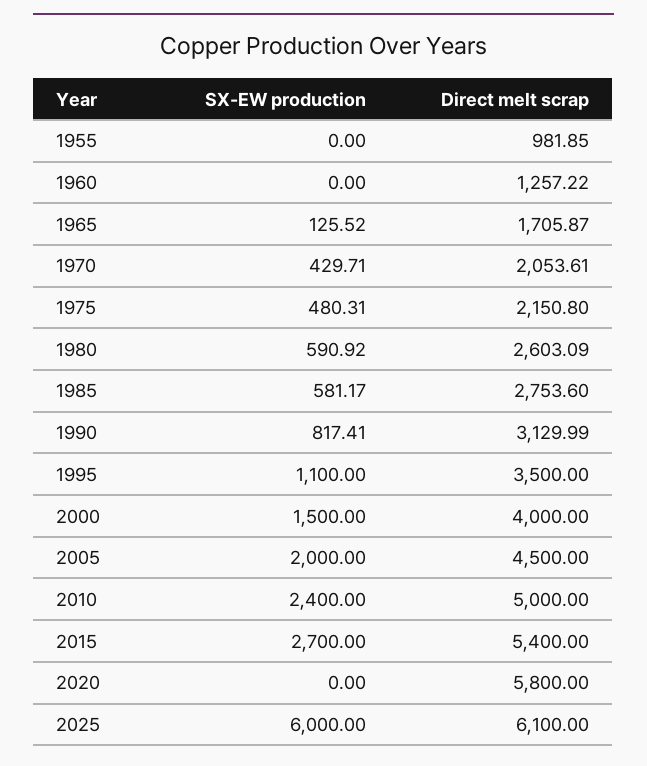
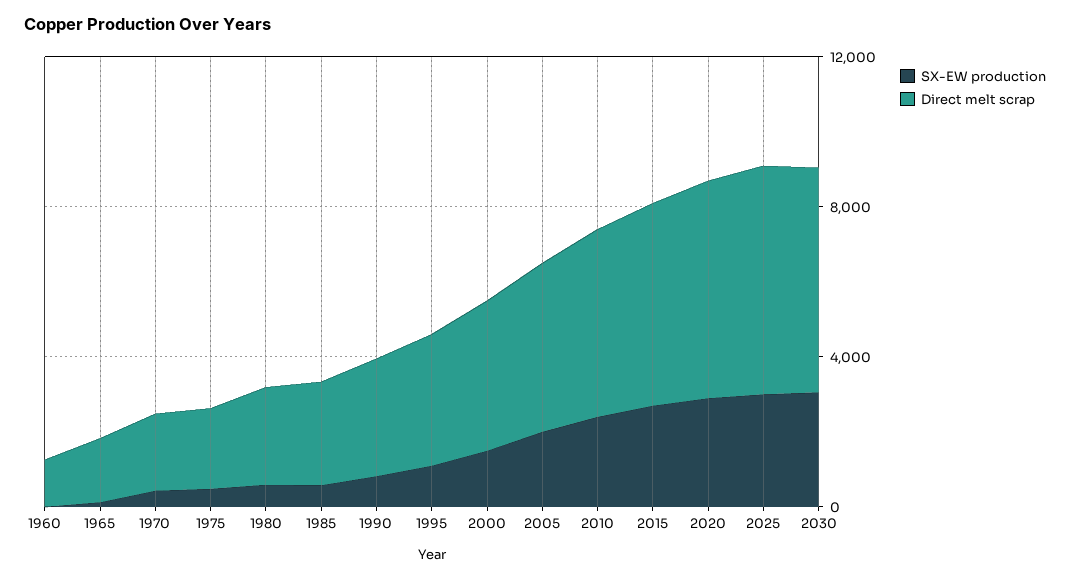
SX-EW production, 1955: 0 -> none
Direct melt scrap, 1955: 981.85 -> none
SX-EW production, 2020: 0 -> 3000
SX-EW production, 2025: 6000 -> 3000
SX-EW production, 2030: none -> 3000
Direct melt scrap, 2030: none -> 6000

